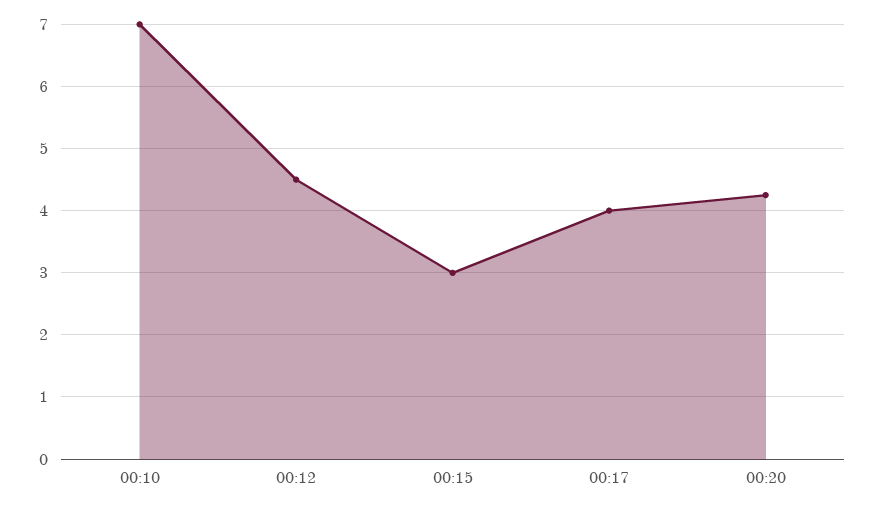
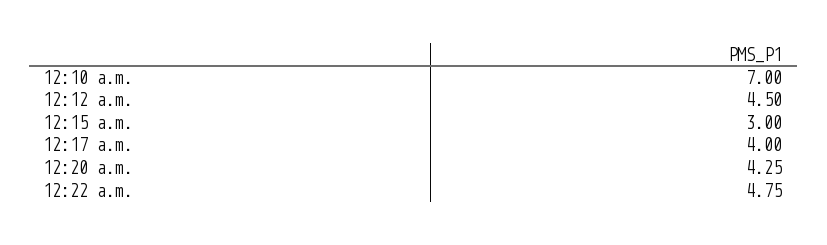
12:22 a.m.: none -> 4.75

